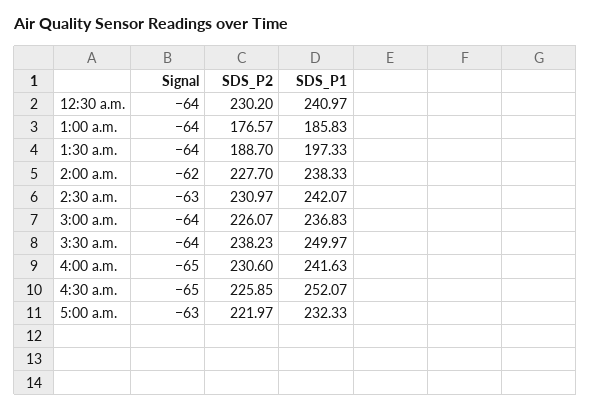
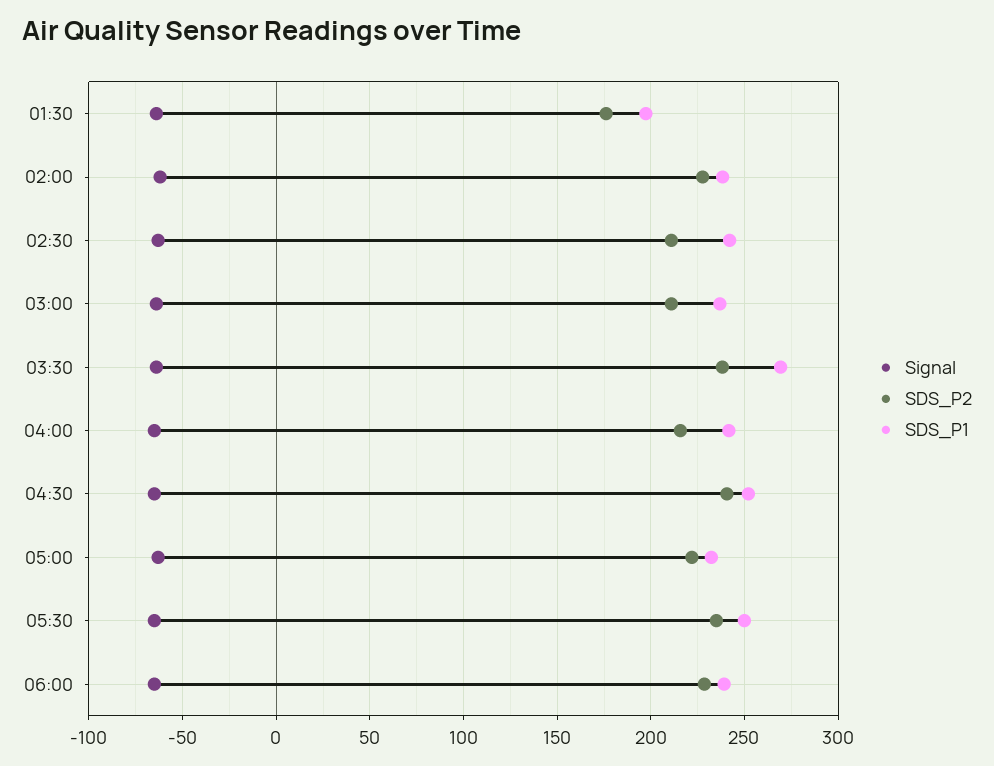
Signal, 12:30 a.m.: -64 -> none
SDS_P2, 12:30 a.m.: 230.2 -> none
SDS_P1, 12:30 a.m.: 240.97 -> none
Signal, 1:00 a.m.: -64 -> none
SDS_P2, 1:00 a.m.: 176.57 -> none
SDS_P1, 1:00 a.m.: 185.83 -> none
SDS_P2, 1:30 a.m.: 188.7 -> 175
SDS_P2, 2:30 a.m.: 230.97 -> 210
SDS_P2, 3:00 a.m.: 226.07 -> 210
SDS_P1, 3:30 a.m.: 249.97 -> 270
SDS_P2, 4:00 a.m.: 230.6 -> 215
SDS_P2, 4:30 a.m.: 225.85 -> 240
Signal, 05:30: none -> -65
SDS_P2, 05:30: none -> 235
SDS_P1, 05:30: none -> 250
Signal, 06:00: none -> -65
SDS_P2, 06:00: none -> 230
SDS_P1, 06:00: none -> 240

